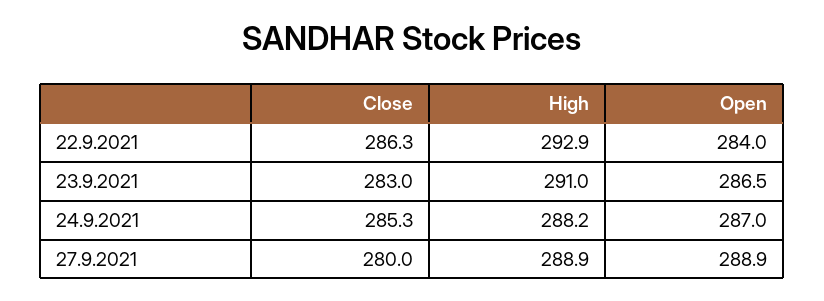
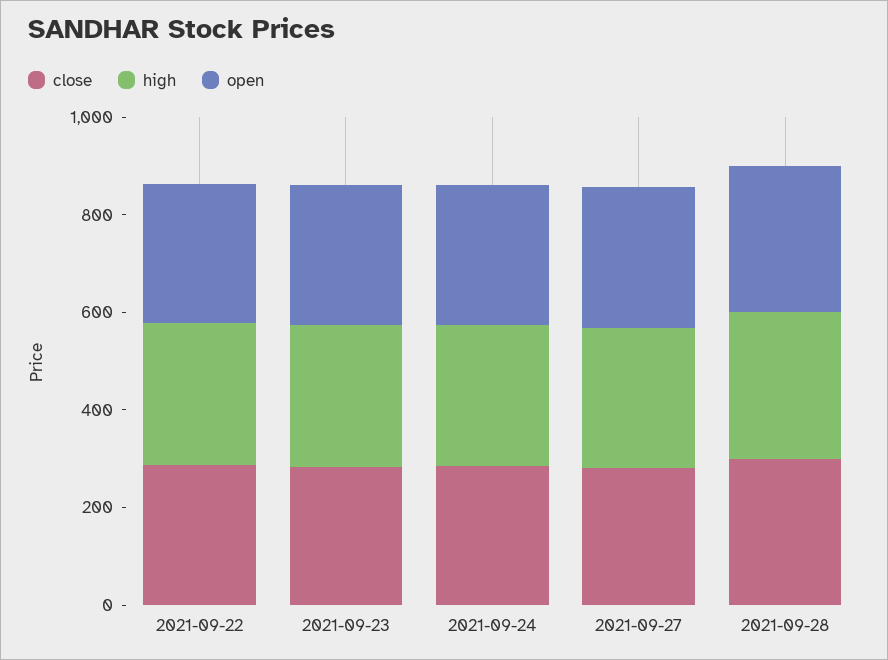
Close, 2021-09-28: none -> 300
High, 2021-09-28: none -> 300
Open, 2021-09-28: none -> 300

